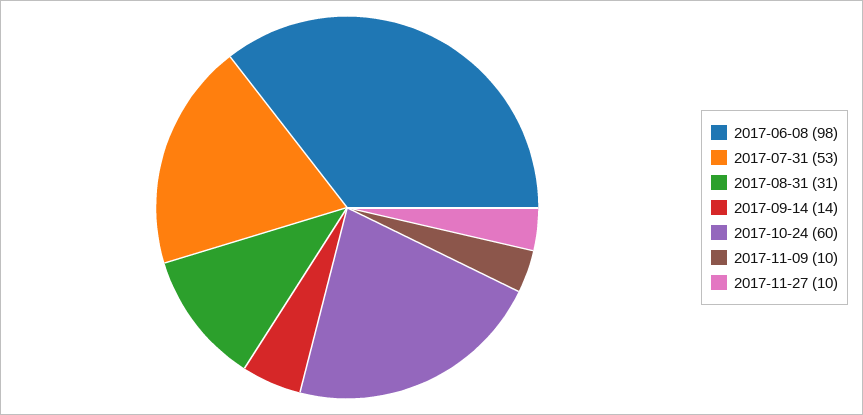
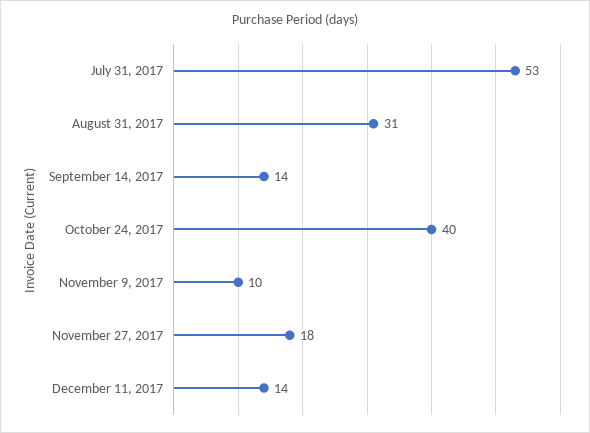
2017-06-08: 98 -> none
2017-10-24: 60 -> 40
2017-11-27: 10 -> 18
December 11, 2017: none -> 14

